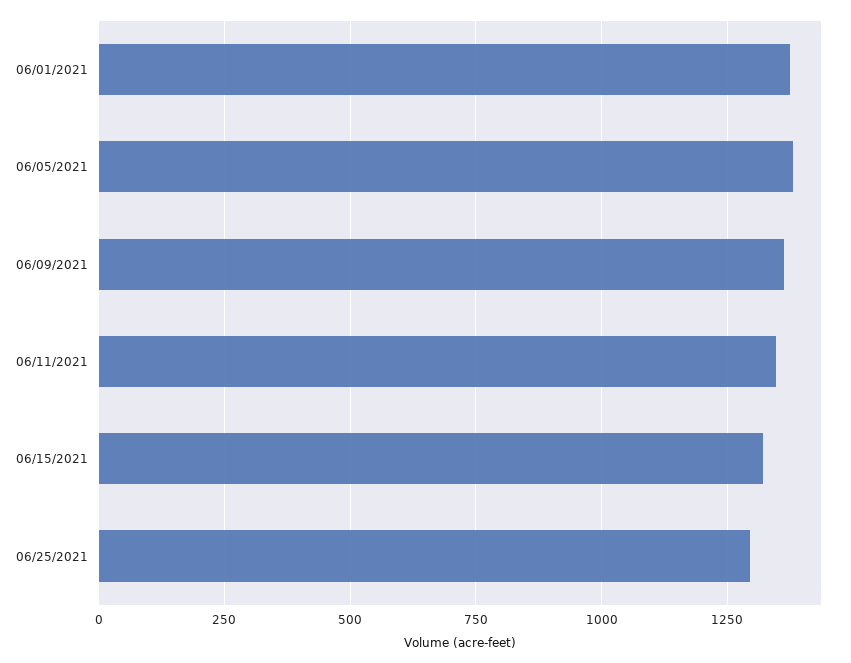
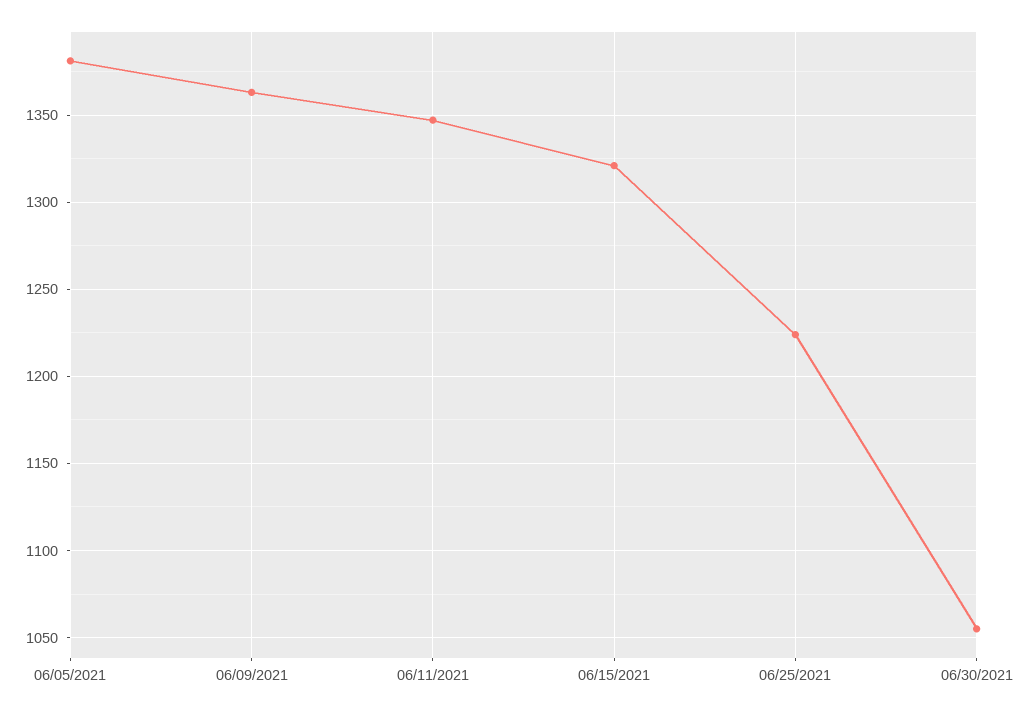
06/01/2021: 1375 -> none
06/25/2021: 1300 -> 1225
06/30/2021: none -> 1055

